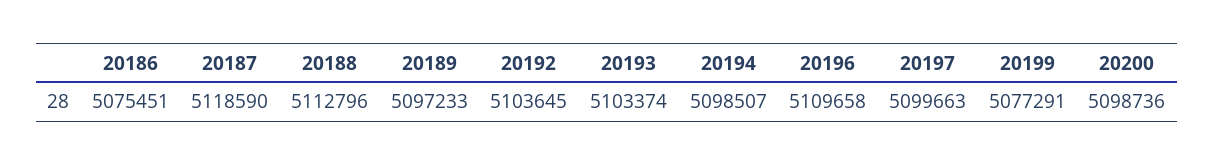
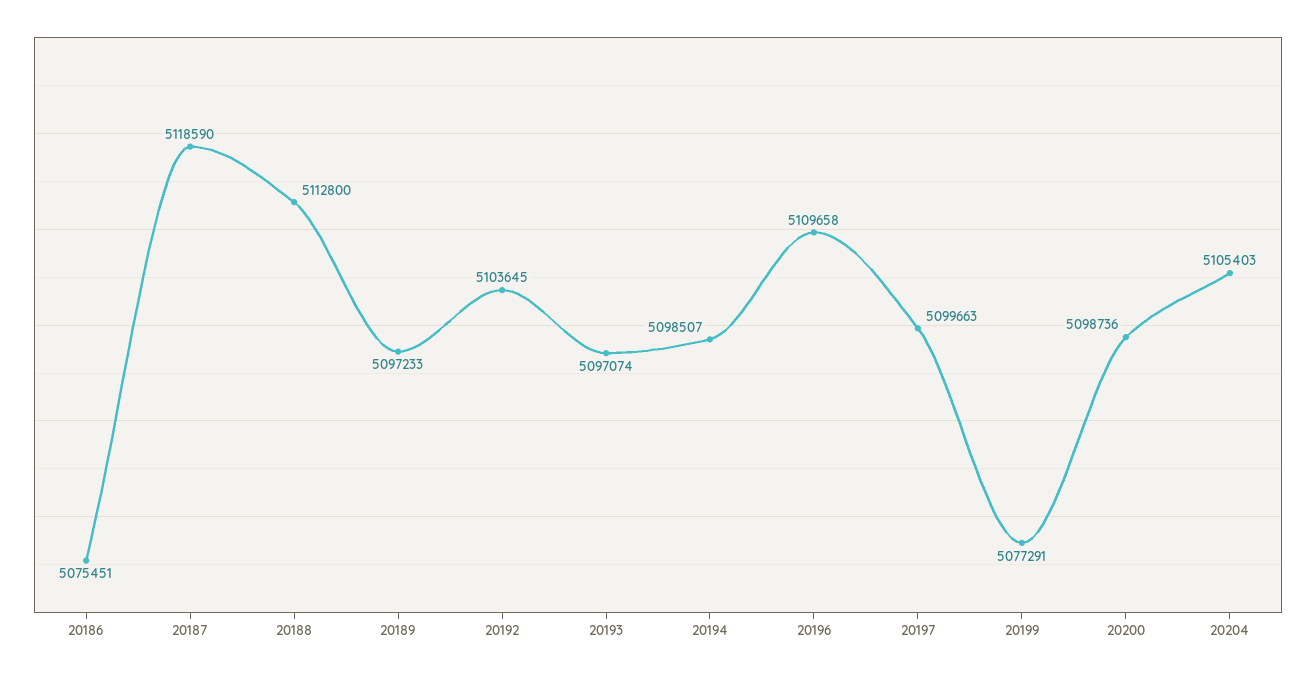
20188: 5112796 -> 5112800
20193: 5103374 -> 5097074
20204: none -> 5105403

